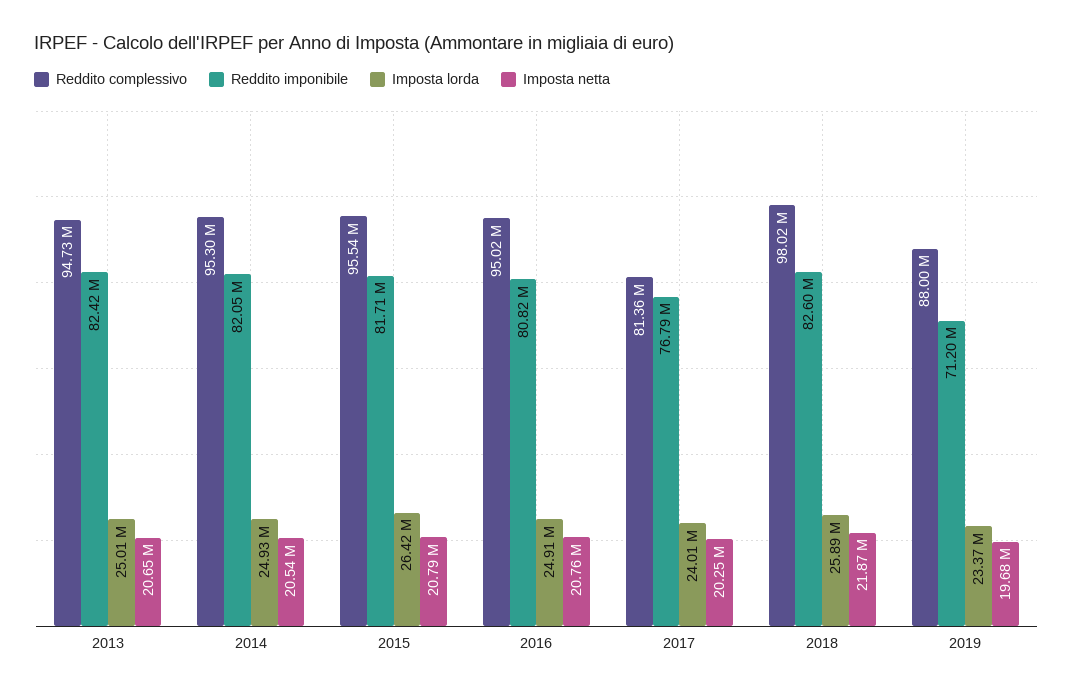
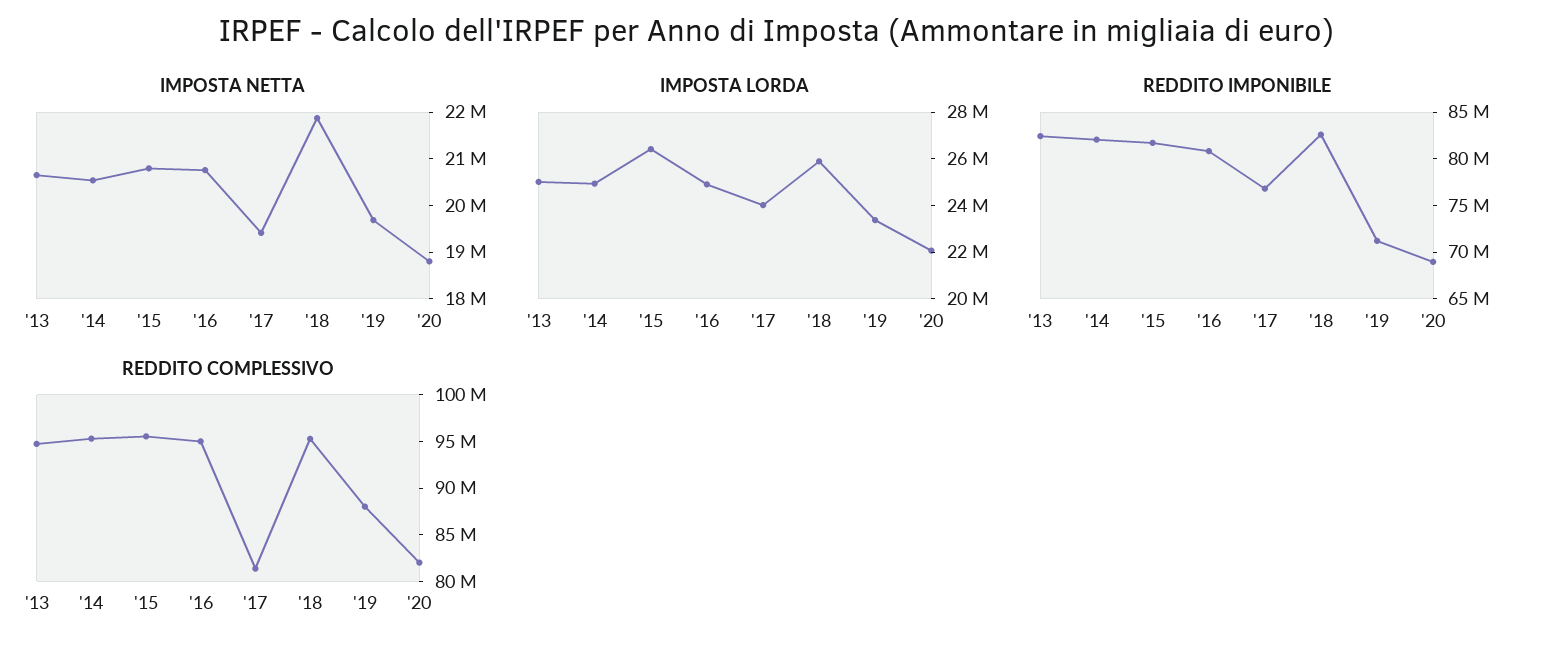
Imposta netta, 2017: 20250000 -> 19400000
Reddito complessivo, 2018: 98020000 -> 95000000
Imposta netta, '20: none -> 18800000
Imposta lorda, '20: none -> 22000000
Reddito imponibile, '20: none -> 69000000
Reddito complessivo, '20: none -> 82000000

